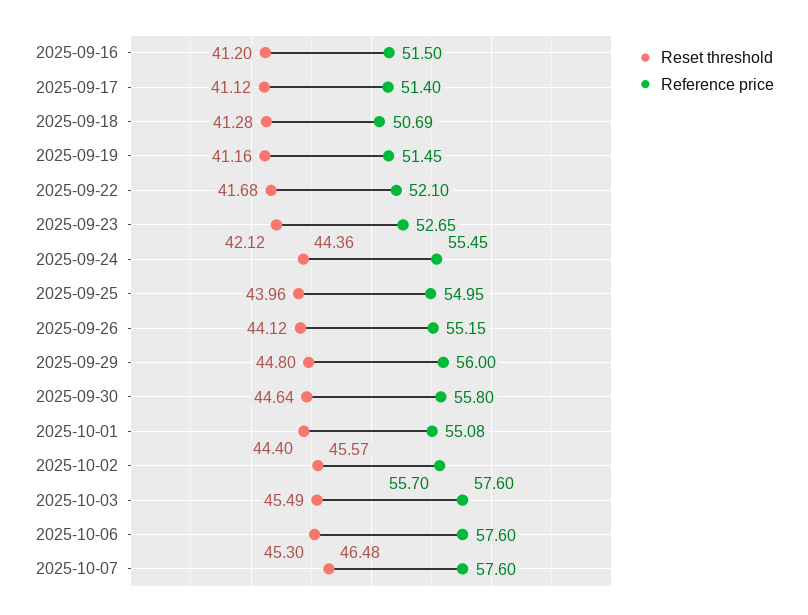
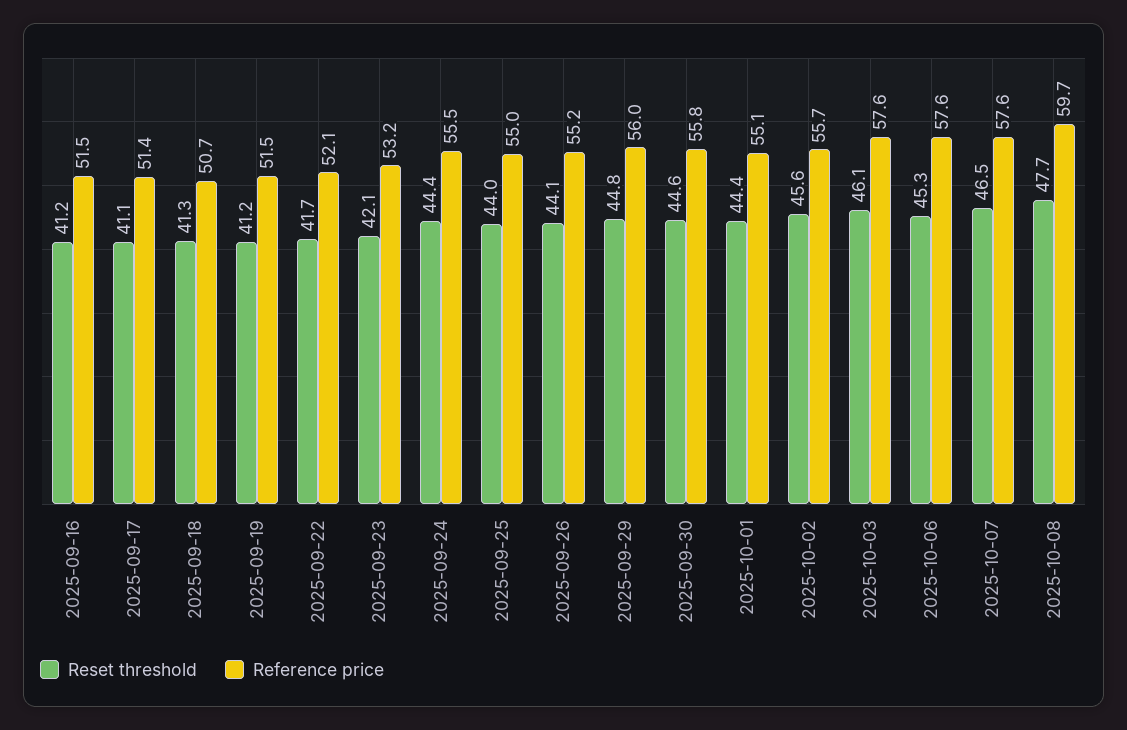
Reference price, 2025-09-23: 52.65 -> 53.2
Reset threshold, 2025-10-03: 45.49 -> 46.1
Reset threshold, 2025-10-08: none -> 47.7
Reference price, 2025-10-08: none -> 59.7

